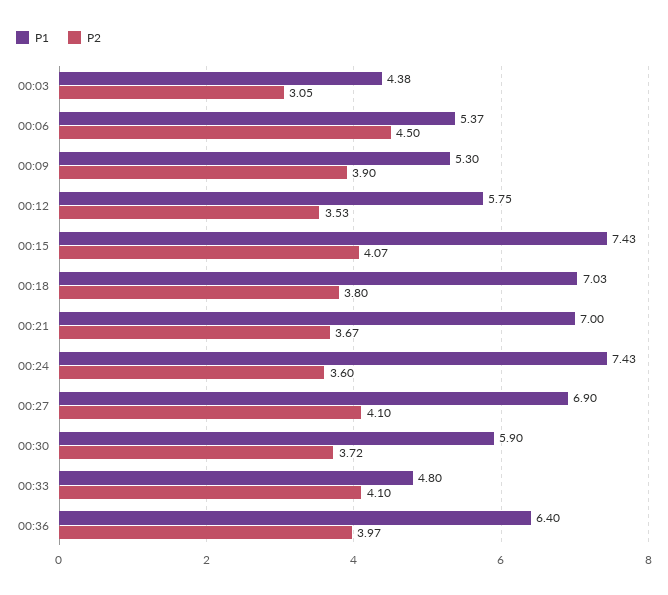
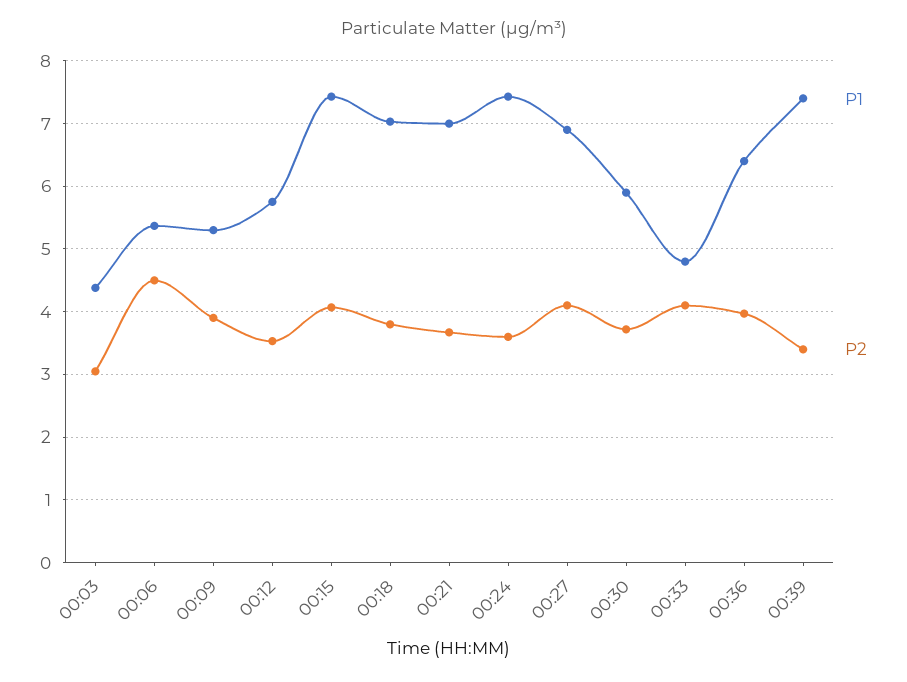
P1, 00:39: none -> 7.4
P2, 00:39: none -> 3.4

